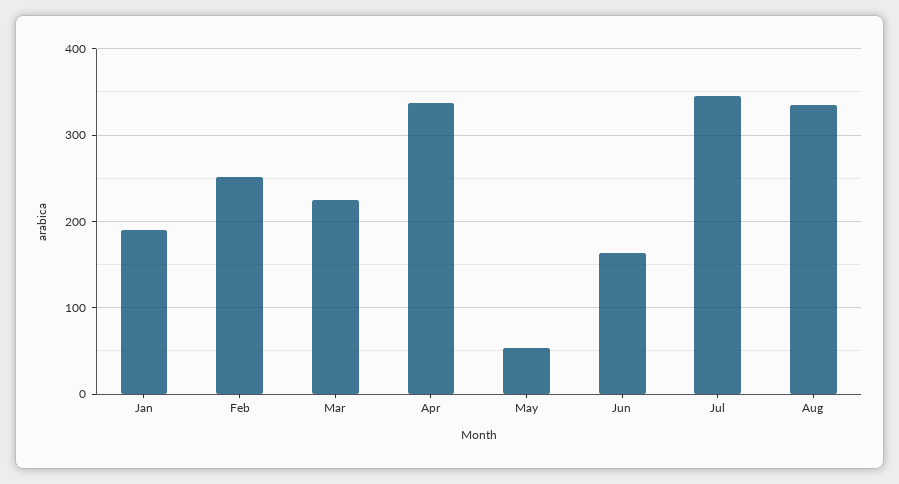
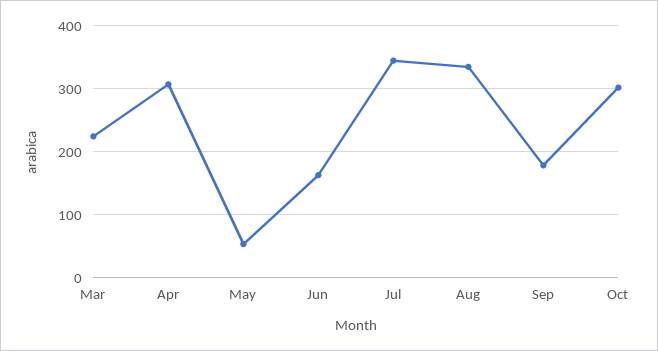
Jan: 190 -> none
Feb: 250 -> none
Apr: 340 -> 310
Sep: none -> 180
Oct: none -> 300

